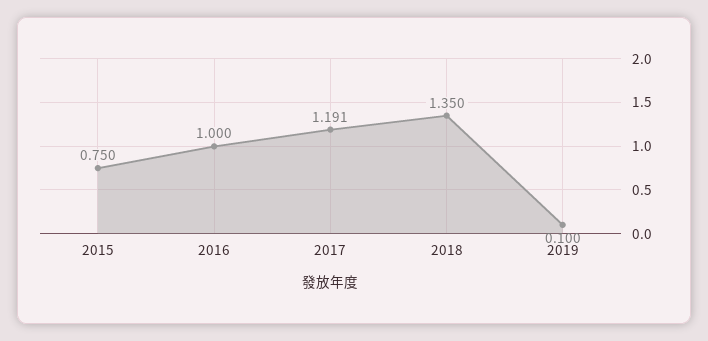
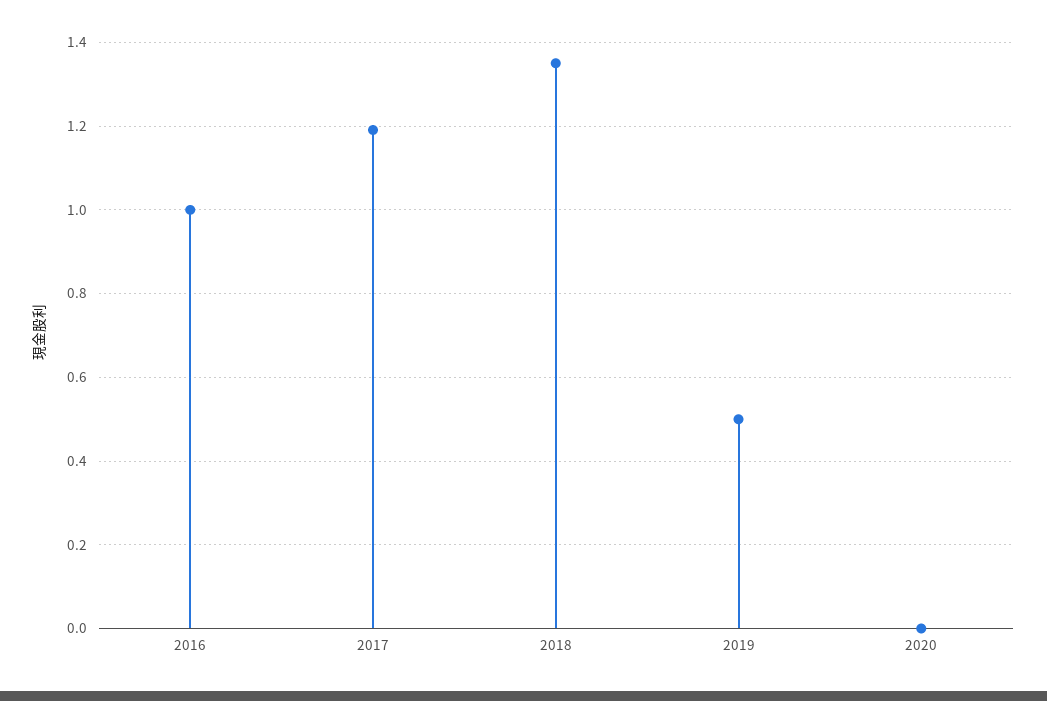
2015: 0.75 -> none
2019: 0.1 -> 0.5
2020: none -> 0

